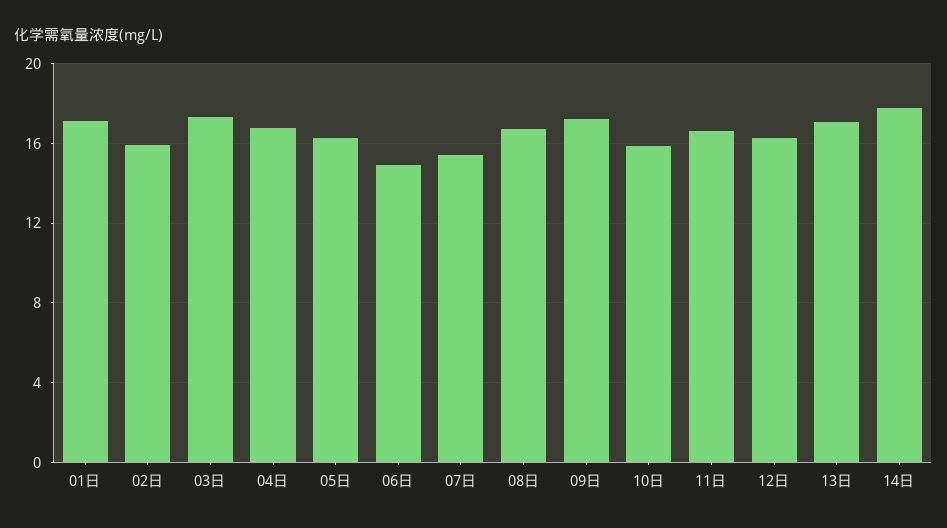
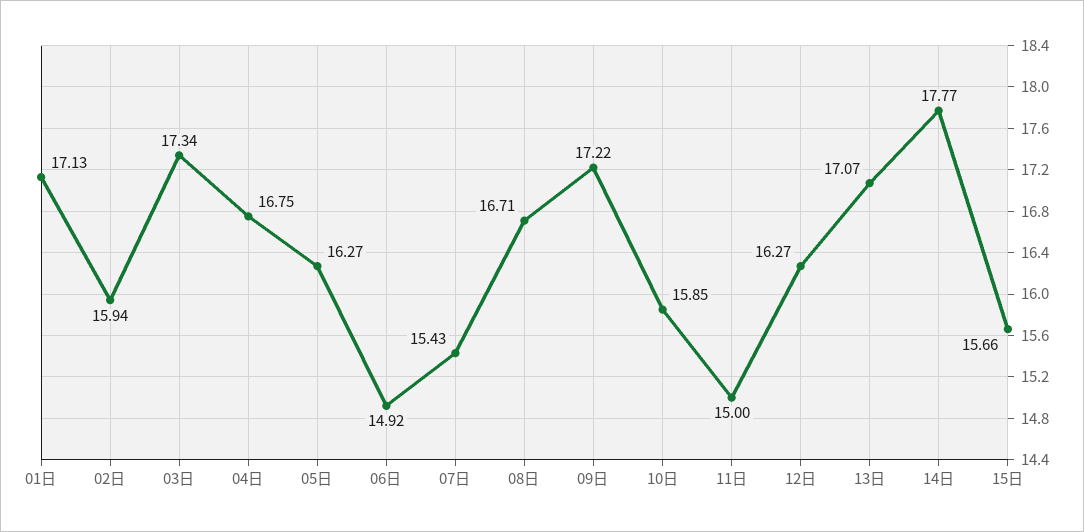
11日: 16.5 -> 15
15日: none -> 15.66

